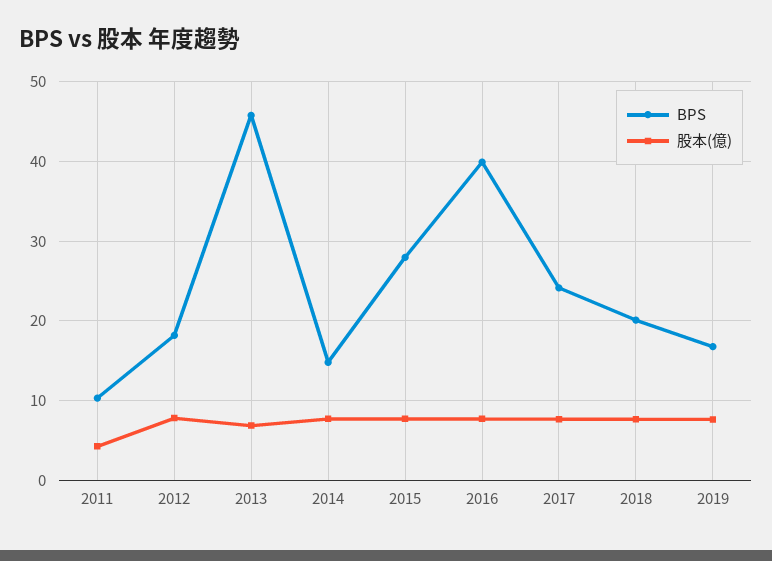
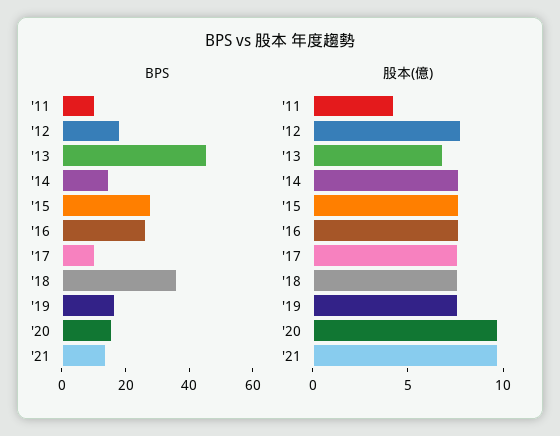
BPS, 2016: 40 -> 25
BPS, 2017: 24 -> 10
BPS, 2018: 20 -> 35
BPS, '20: none -> 15
BPS, '21: none -> 15
股本(億), '20: none -> 10
股本(億), '21: none -> 10

